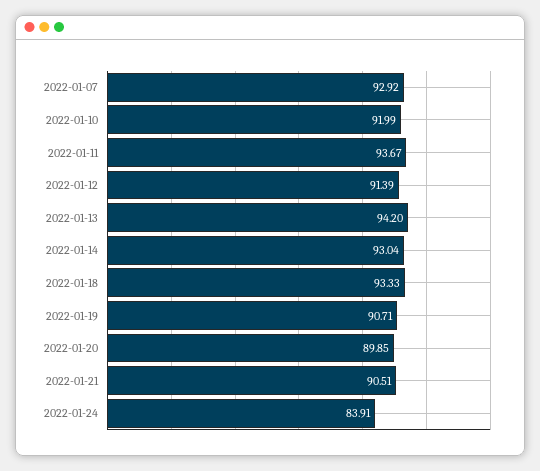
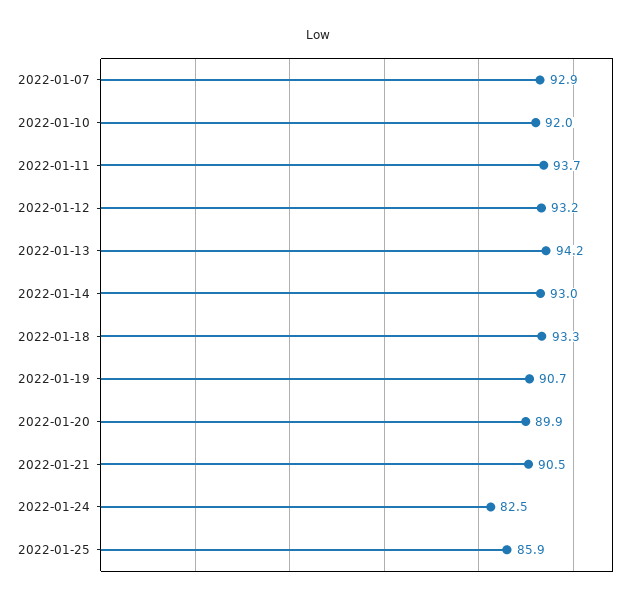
2022-01-12: 91.39 -> 93.2
2022-01-24: 83.91 -> 82.5
2022-01-25: none -> 85.9

